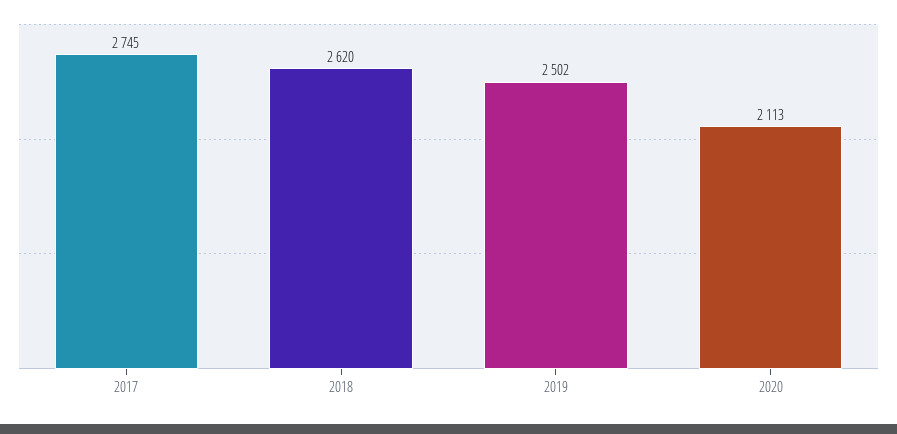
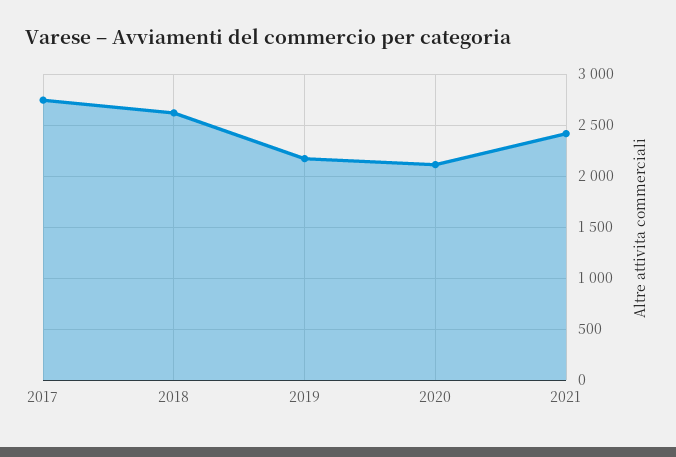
2019: 2502 -> 2200
2021: none -> 2400

